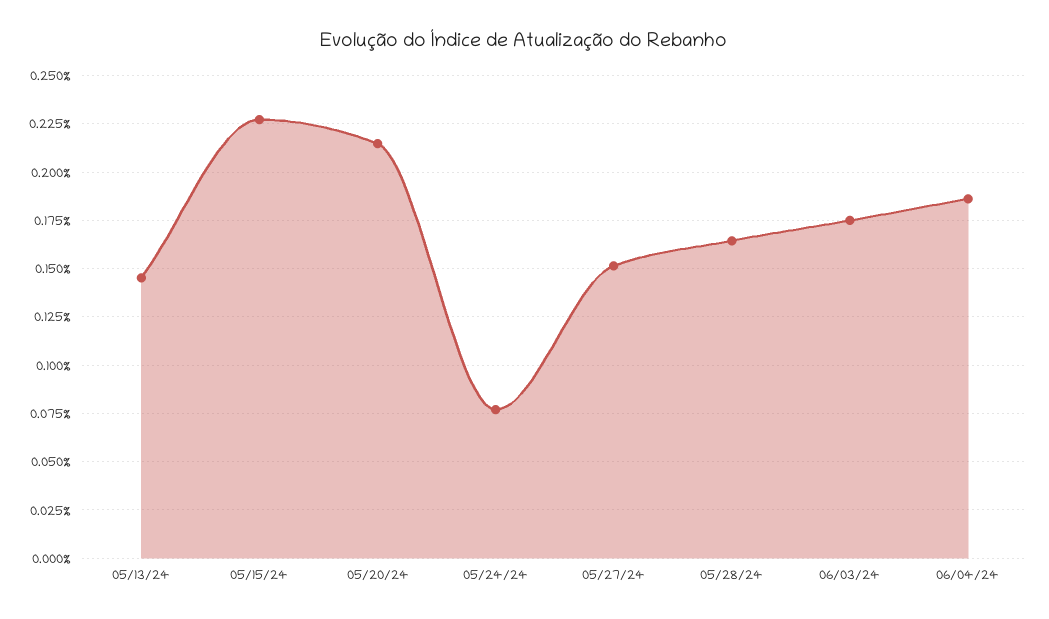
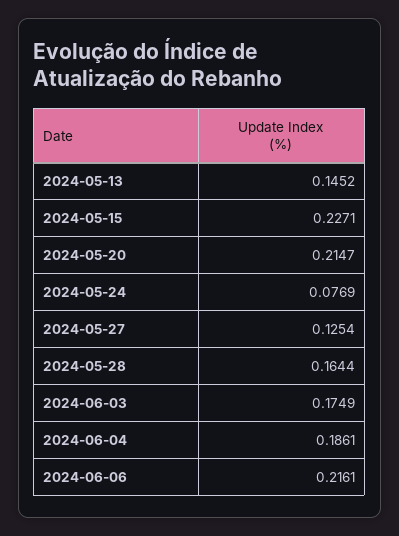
05/27/24: 0.15 -> 0.1254
2024-06-06: none -> 0.2161

